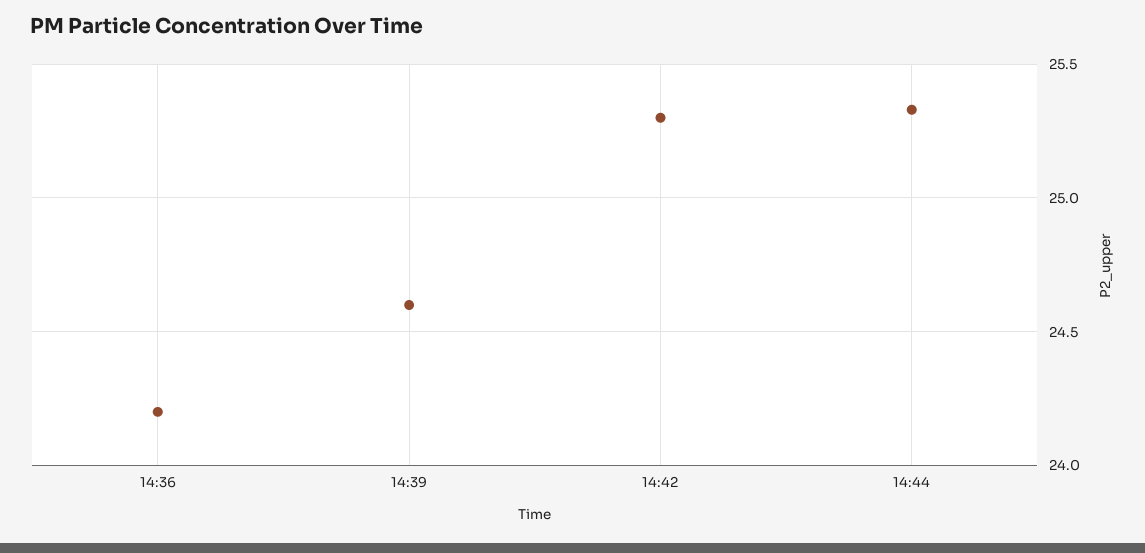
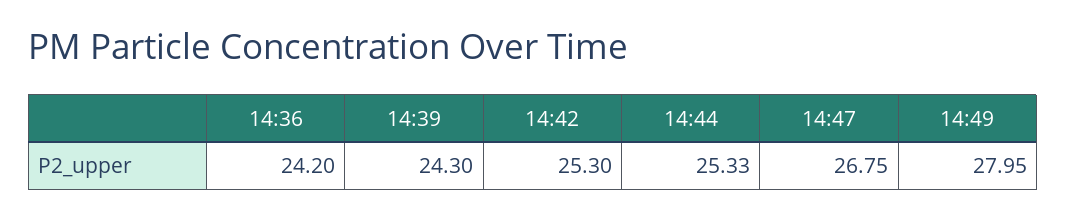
14:39: 24.6 -> 24.3
14:47: none -> 26.75
14:49: none -> 27.95

